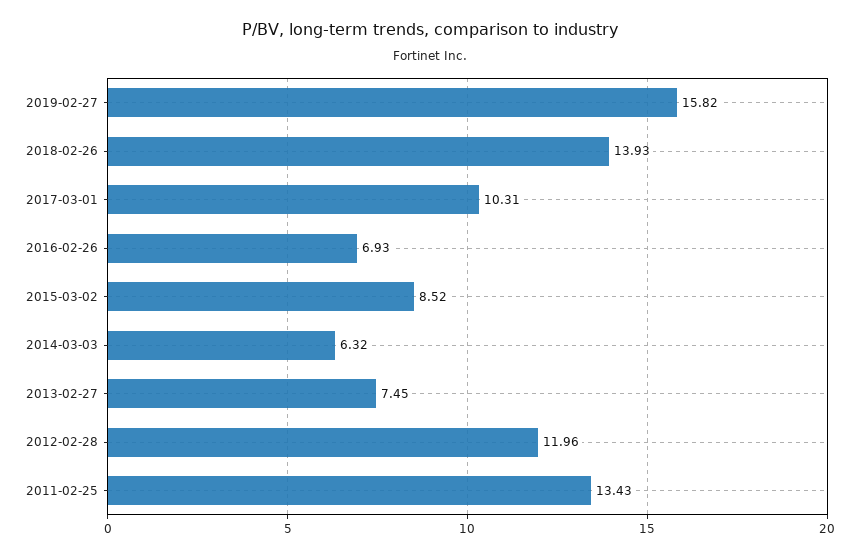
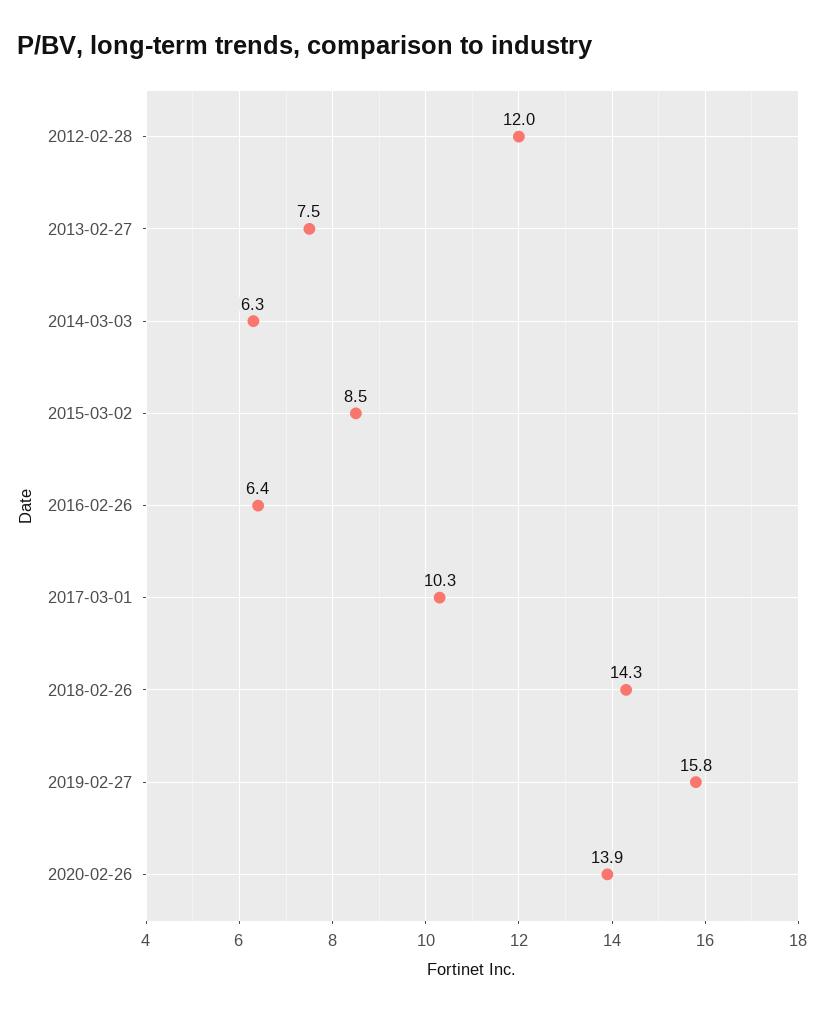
2018-02-26: 13.93 -> 14.3
2016-02-26: 6.93 -> 6.4
2011-02-25: 13.43 -> none
2020-02-26: none -> 13.9

